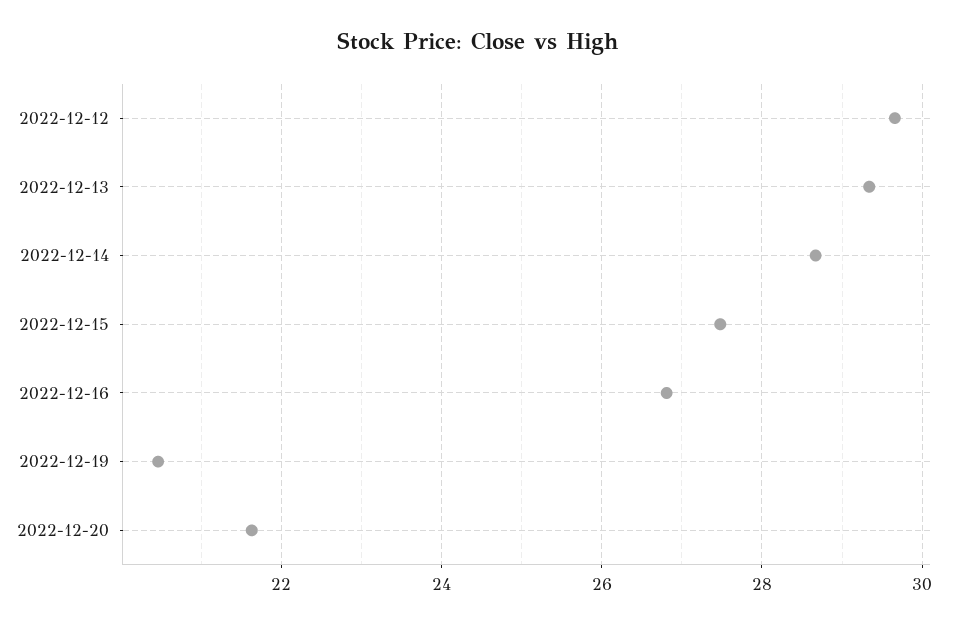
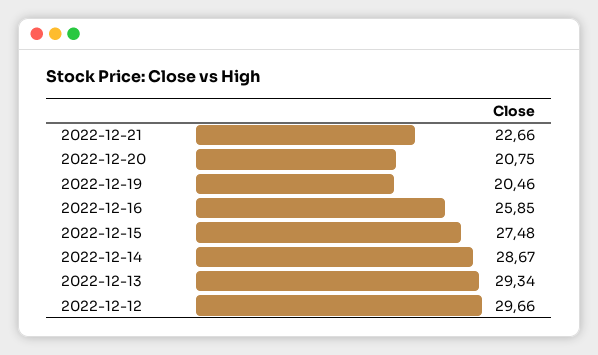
2022-12-16: 26.8 -> 25.85
2022-12-20: 21.6 -> 20.75
2022-12-21: none -> 22.66

